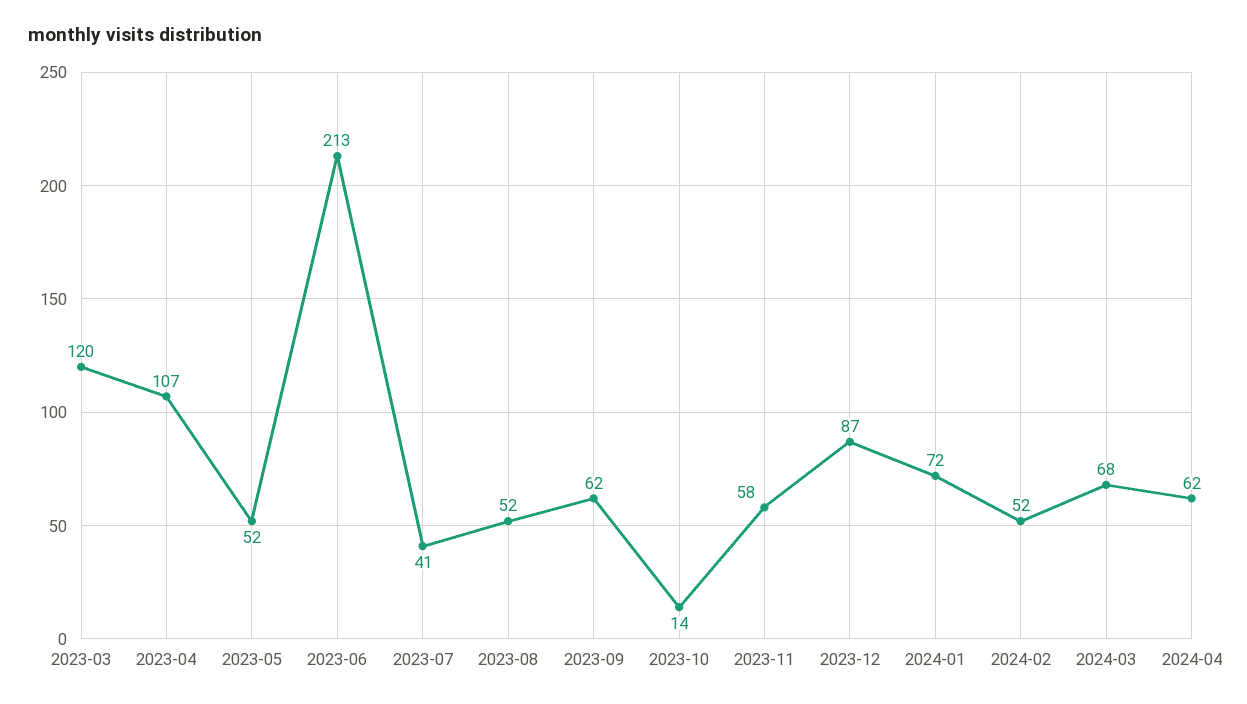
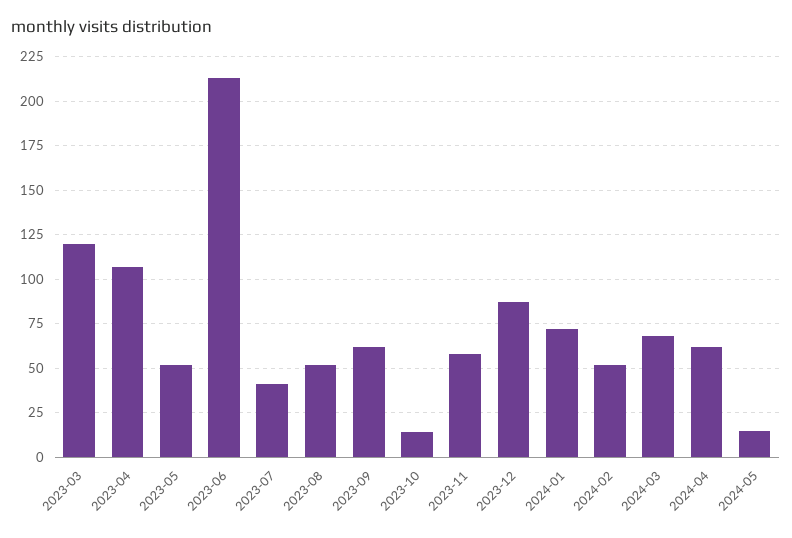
2024-05: none -> 15

